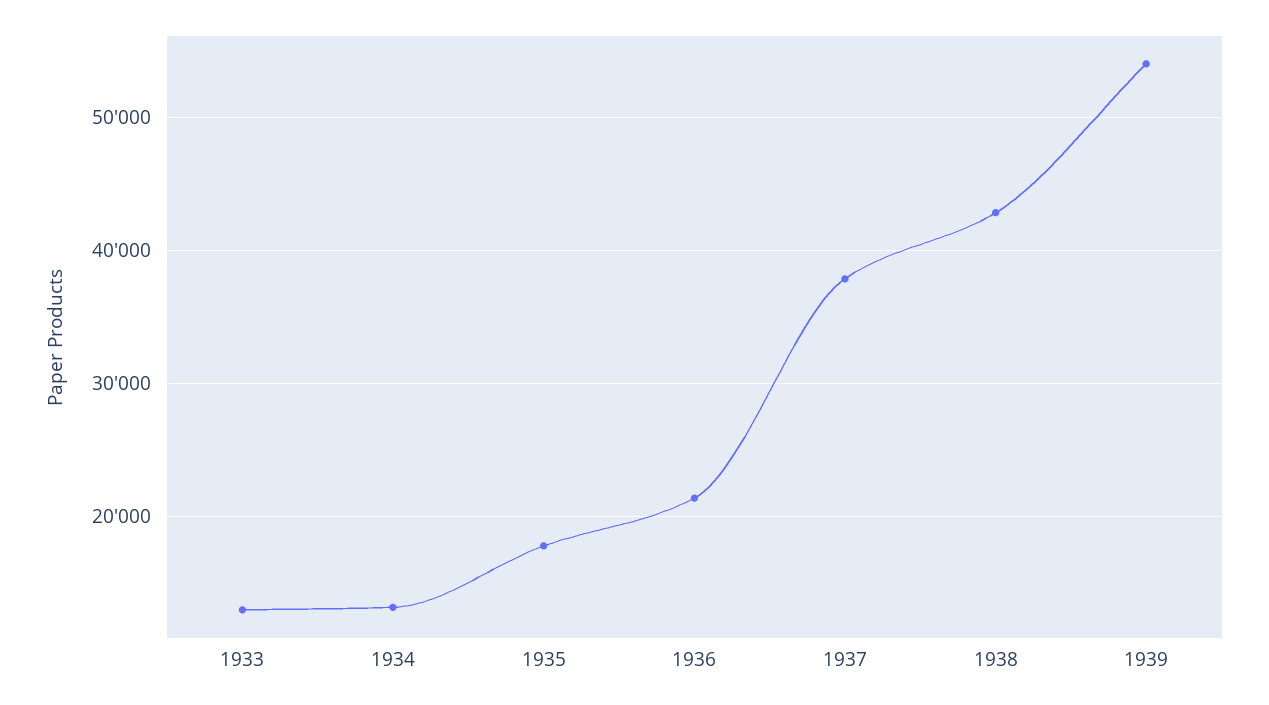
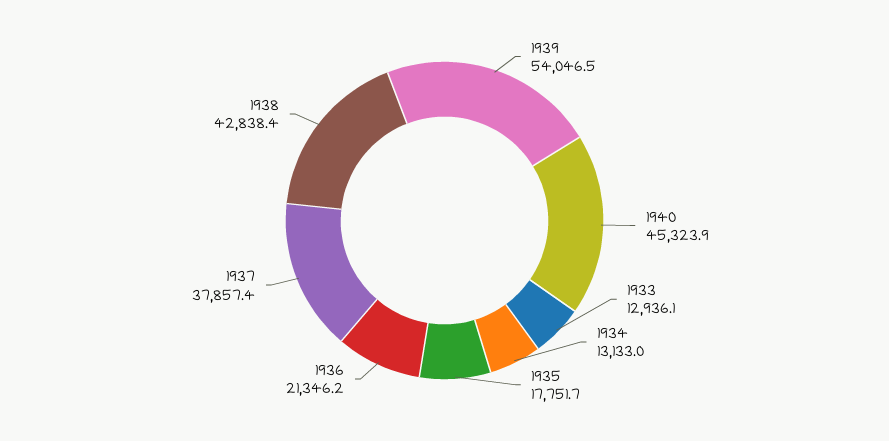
1940: none -> 45323.9

